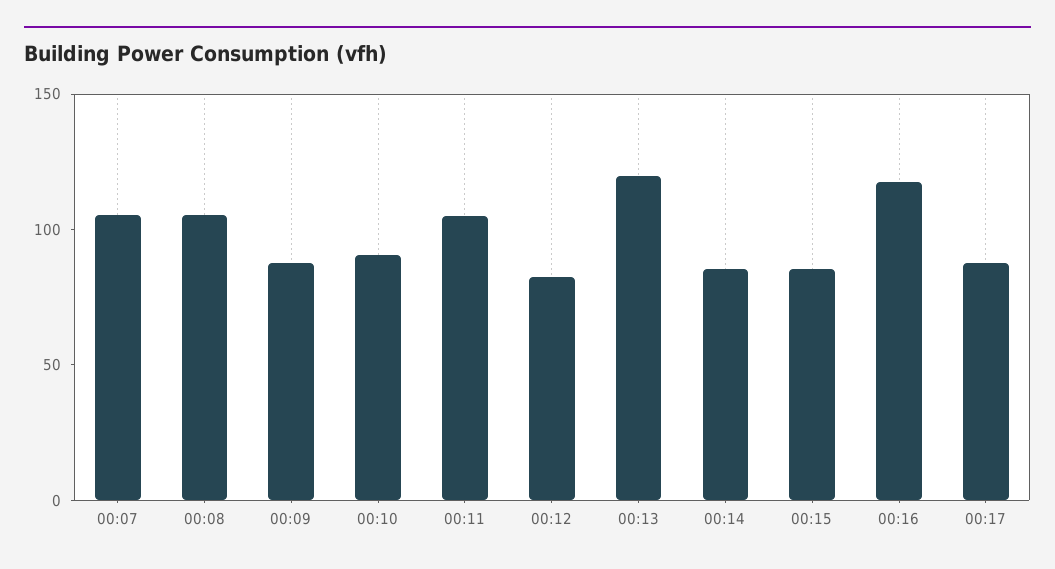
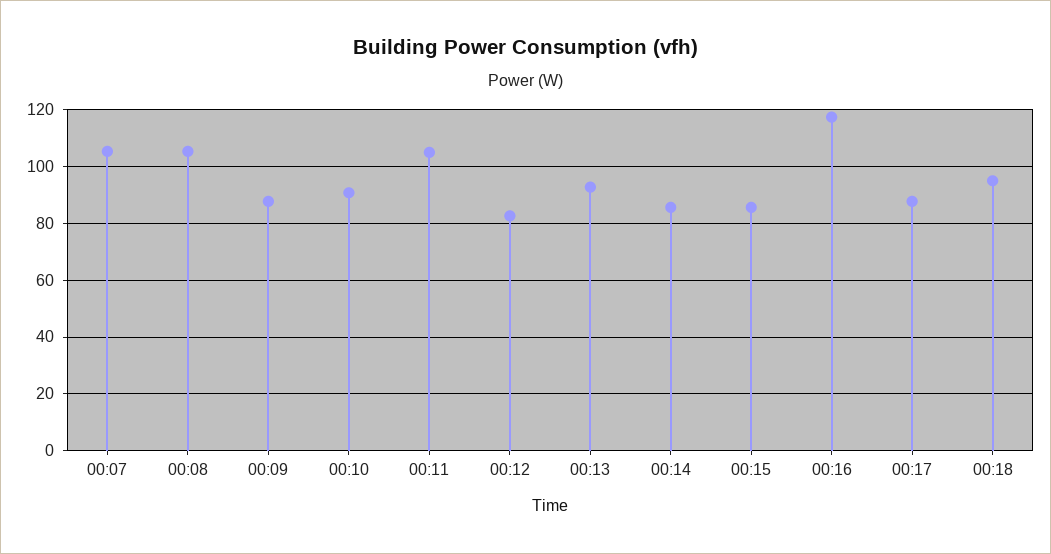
00:13: 120 -> 92.5
00:18: none -> 95

